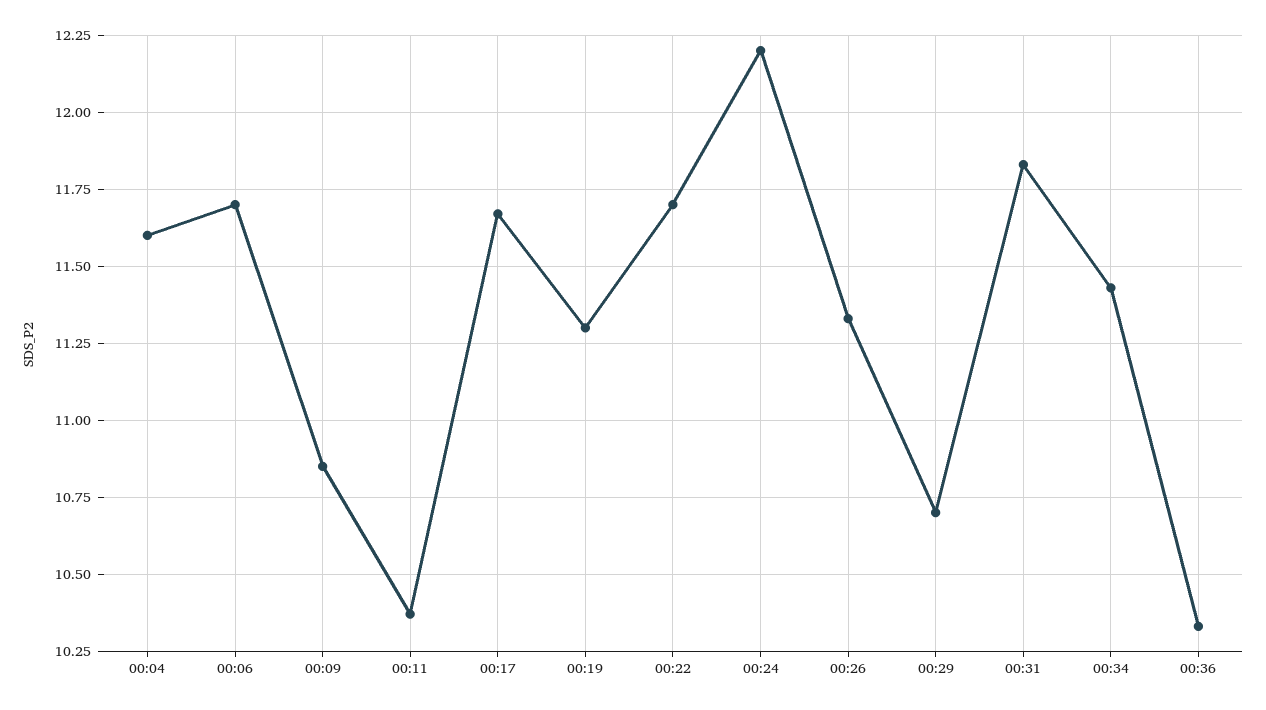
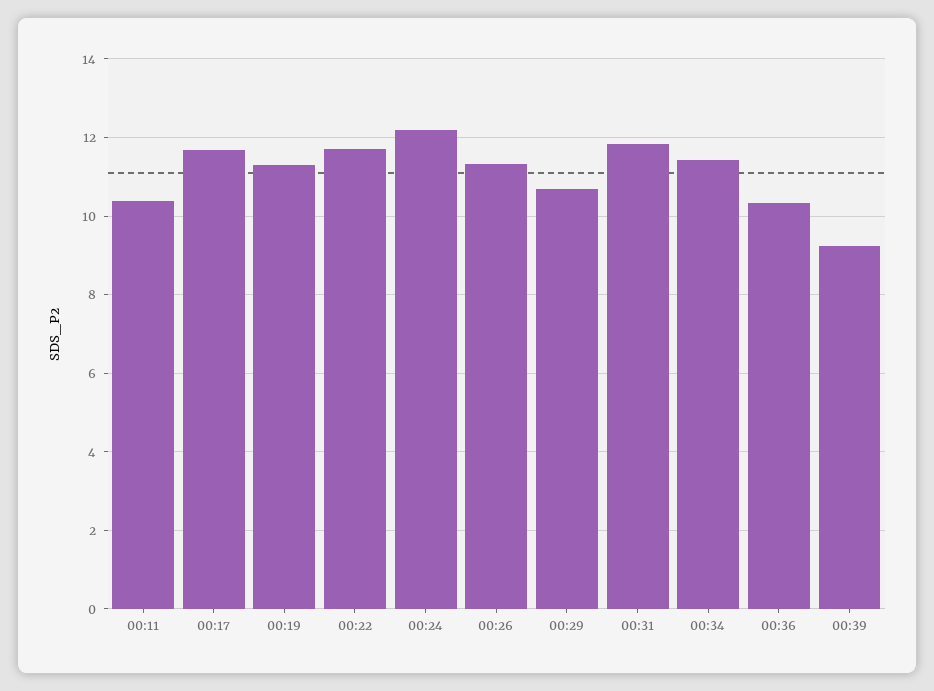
00:04: 11.6 -> none
00:06: 11.7 -> none
00:09: 10.85 -> none
00:39: none -> 9.2

